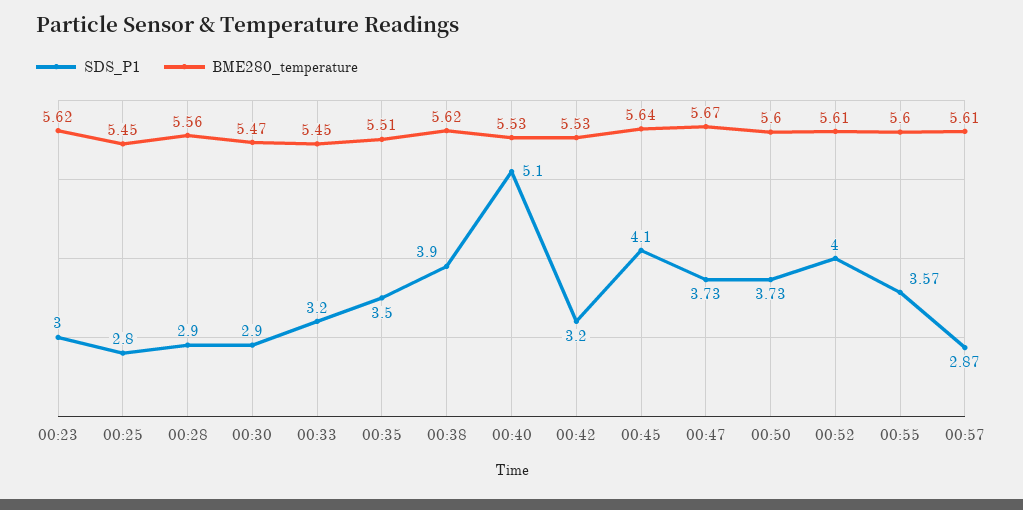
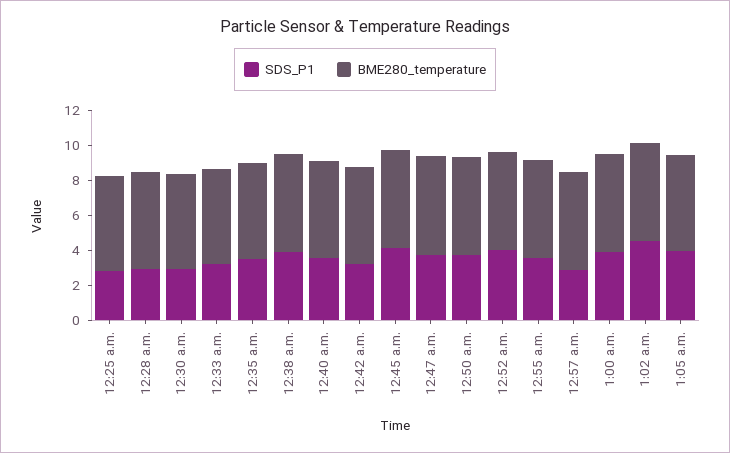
SDS_P1, 00:23: 3 -> none
BME280_temperature, 00:23: 5.62 -> none
SDS_P1, 00:40: 5.1 -> 3.5
SDS_P1, 1:00 a.m.: none -> 4
BME280_temperature, 1:00 a.m.: none -> 5.5
SDS_P1, 1:02 a.m.: none -> 4.5
BME280_temperature, 1:02 a.m.: none -> 5.5
SDS_P1, 1:05 a.m.: none -> 4
BME280_temperature, 1:05 a.m.: none -> 5.5

